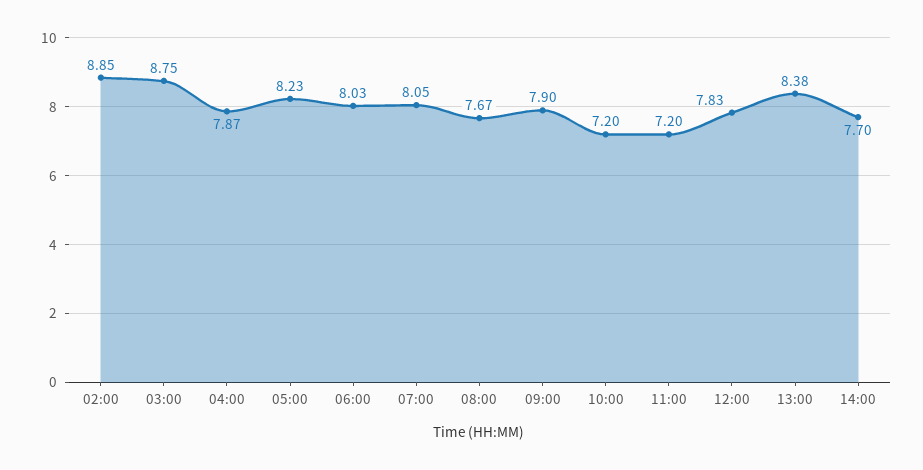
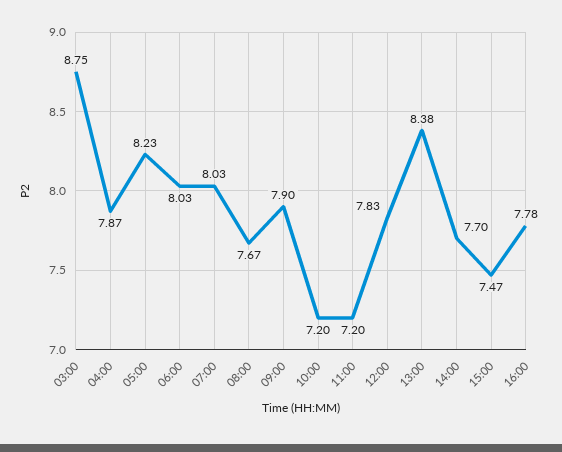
02:00: 8.85 -> none
07:00: 8.05 -> 8.03
15:00: none -> 7.47
16:00: none -> 7.78

